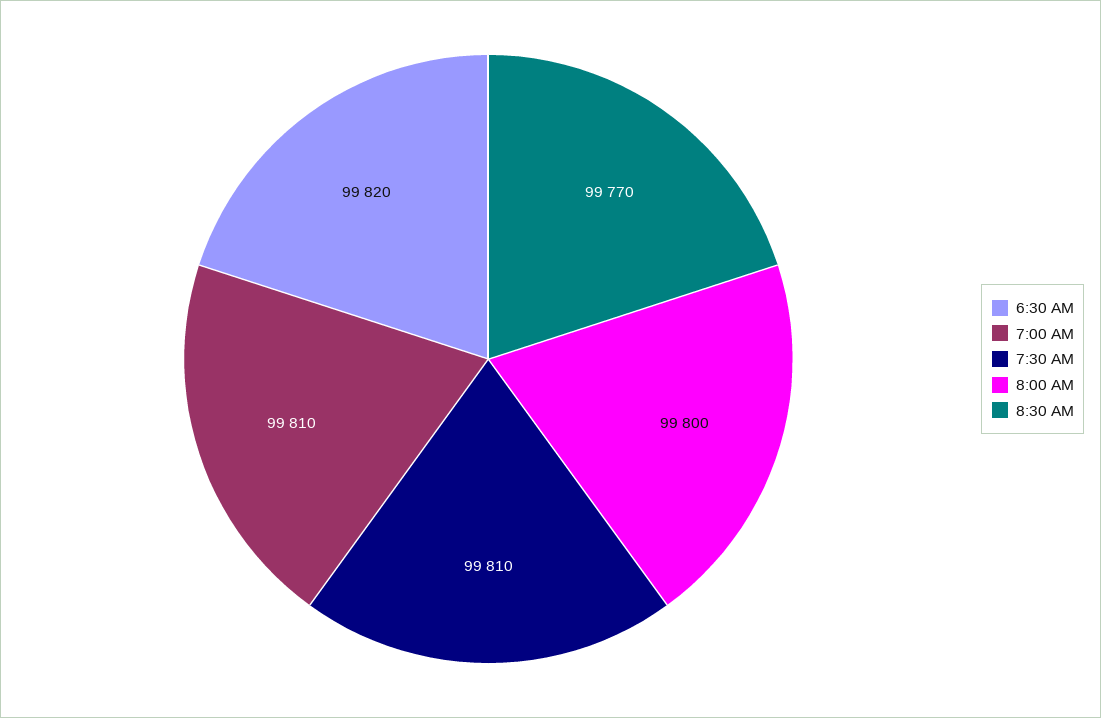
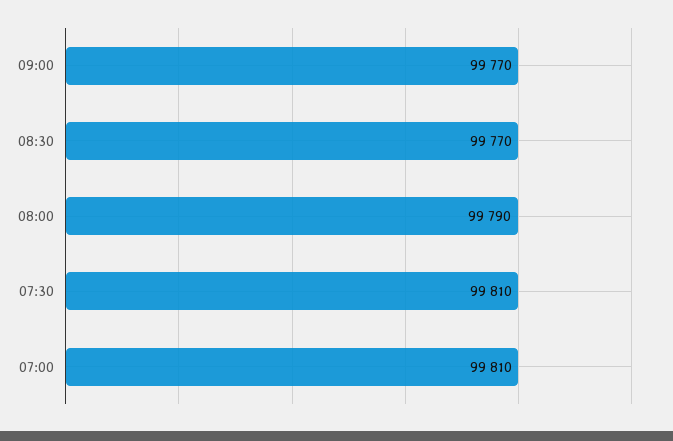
6:30 AM: 99820 -> none
8:00 AM: 99800 -> 99790
09:00: none -> 99770

